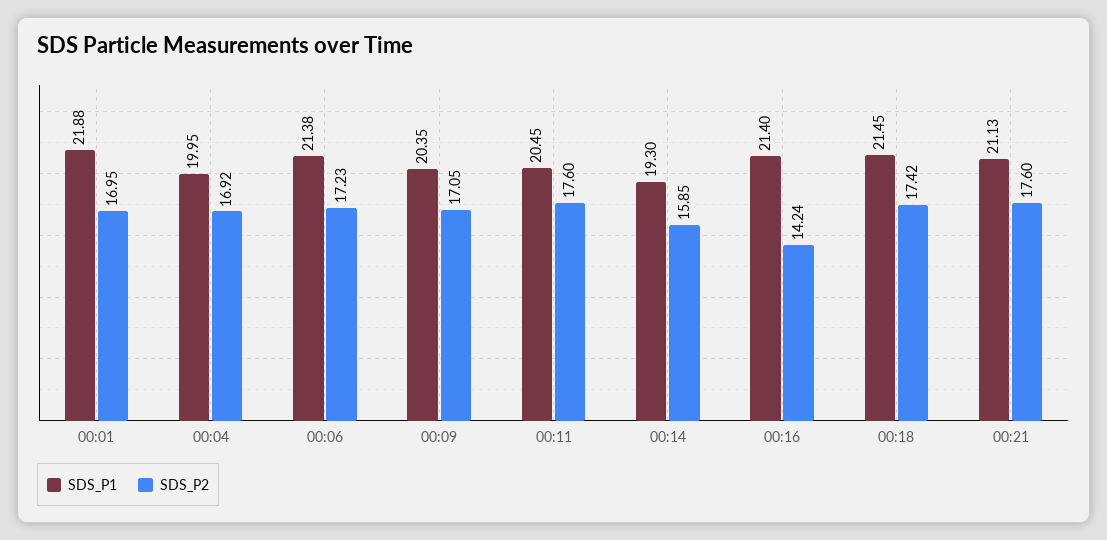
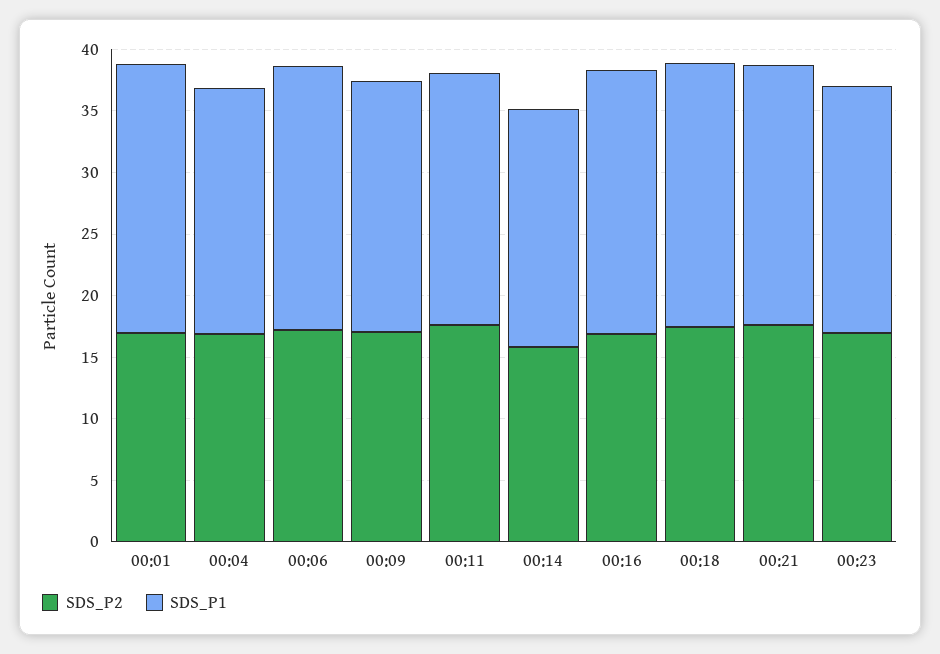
SDS_P2, 00:16: 14.24 -> 17
SDS_P2, 00:23: none -> 17
SDS_P1, 00:23: none -> 20

